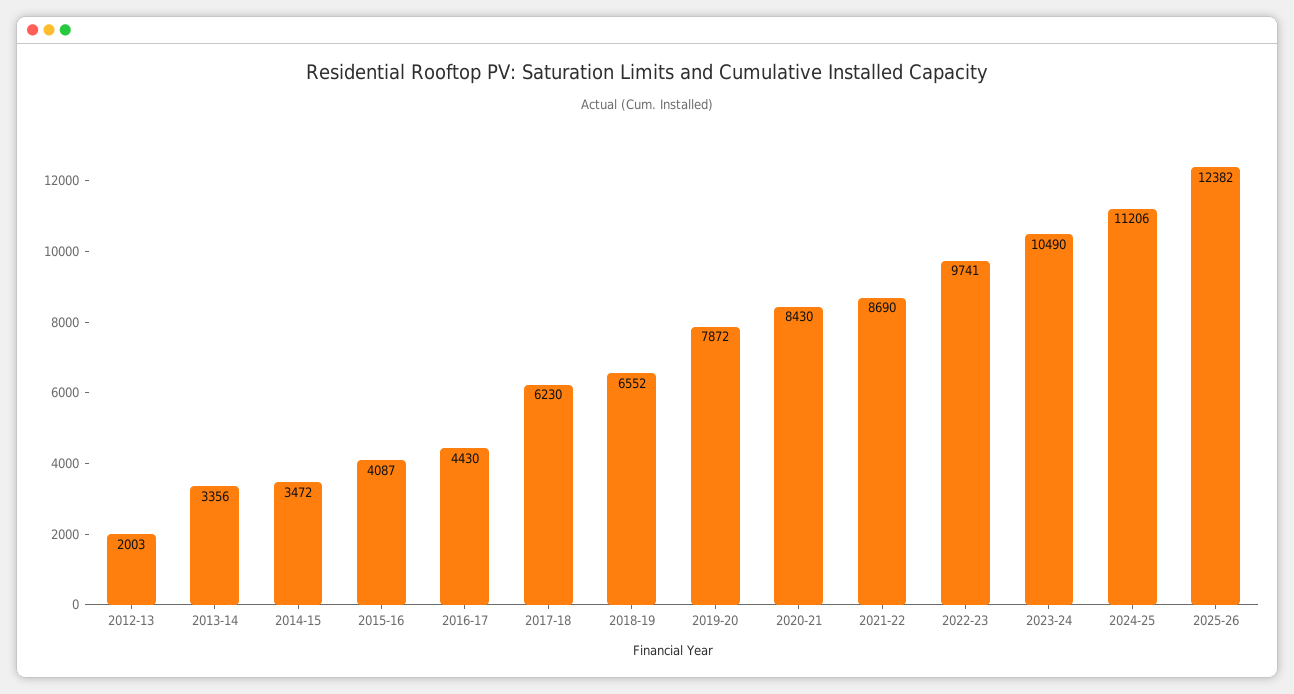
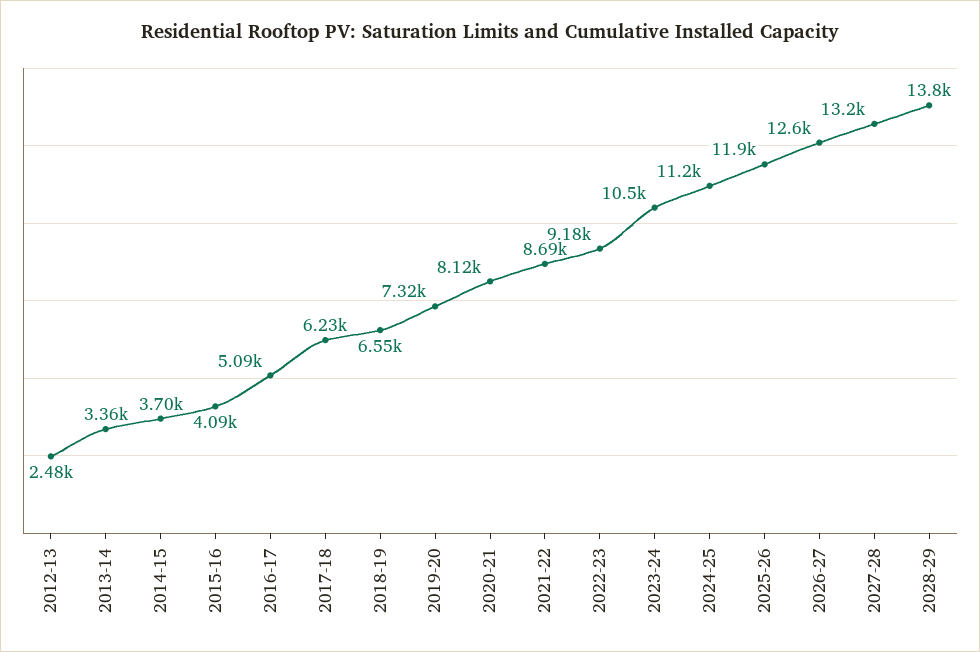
2012-13: 2003 -> 2480
2014-15: 3472 -> 3700
2016-17: 4430 -> 5090
2019-20: 7872 -> 7320
2020-21: 8430 -> 8120
2022-23: 9741 -> 9180
2025-26: 12382 -> 11900
2026-27: none -> 12600
2027-28: none -> 13200
2028-29: none -> 13800

